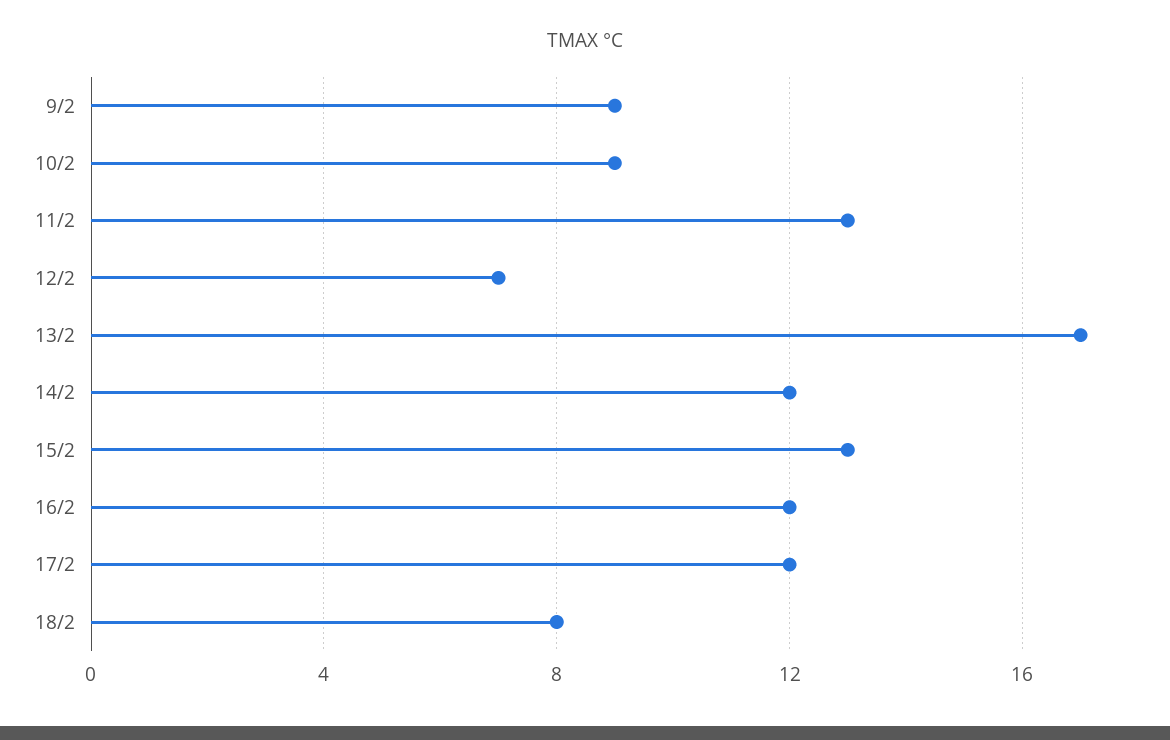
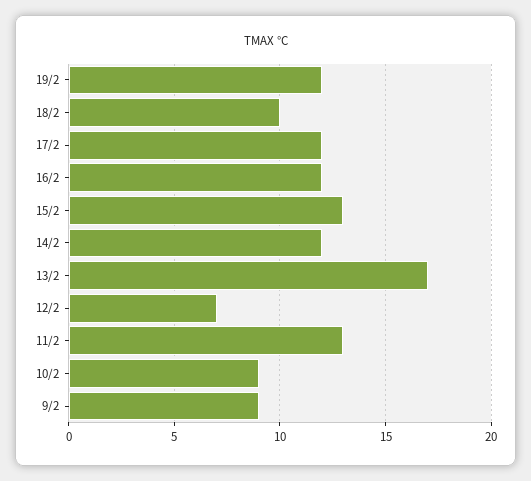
18/2: 8 -> 10
19/2: none -> 12

